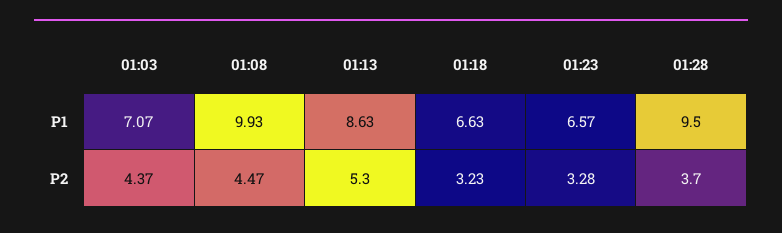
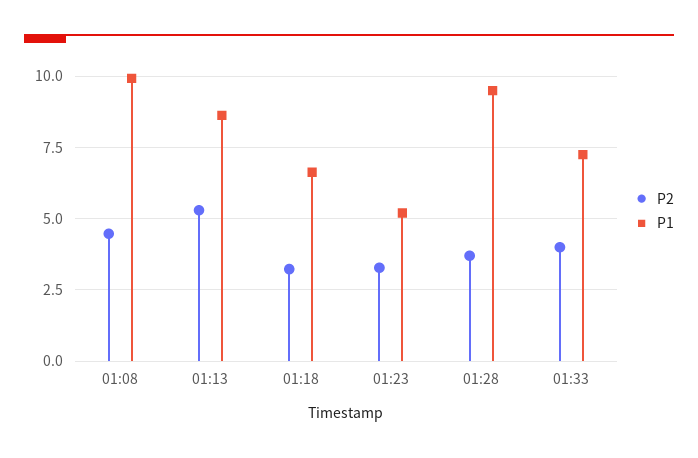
P1, 01:03: 7.07 -> none
P1, 01:23: 6.57 -> 5.25
P2, 01:03: 4.37 -> none
P2, 01:33: none -> 4
P1, 01:33: none -> 7.25

